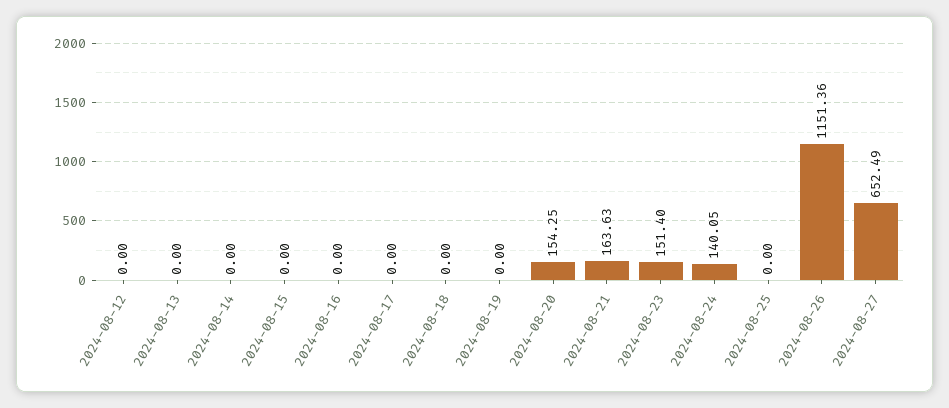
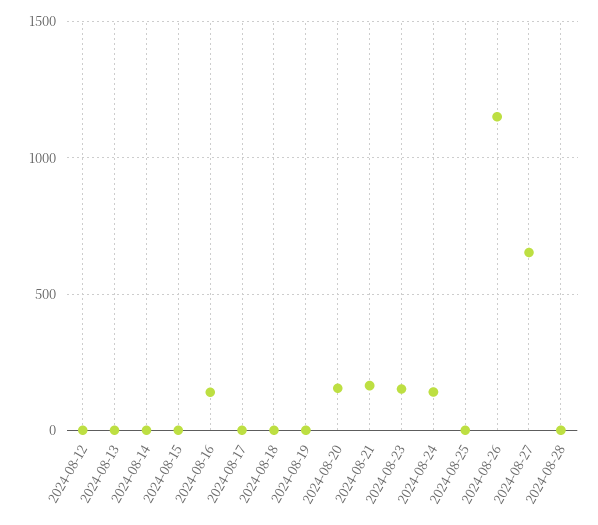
2024-08-16: 0 -> 150
2024-08-28: none -> 0

